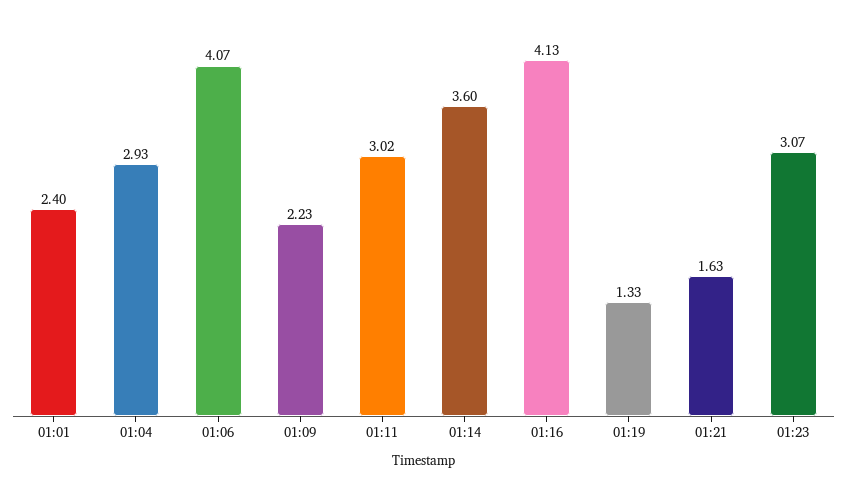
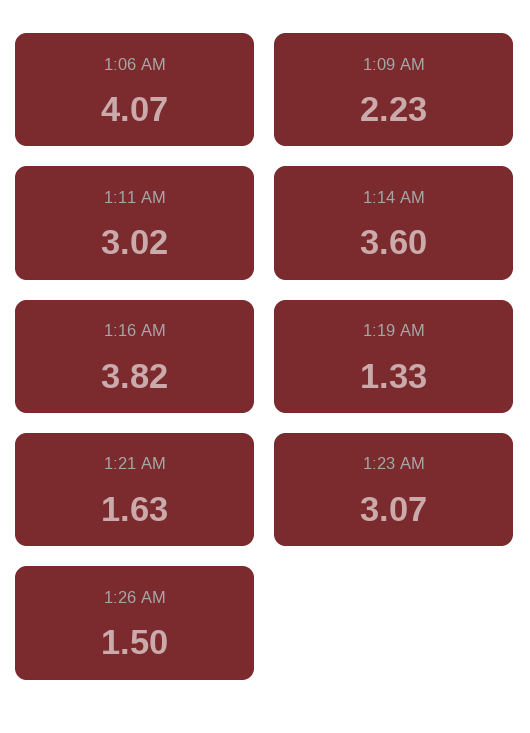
01:01: 2.4 -> none
01:04: 2.93 -> none
01:16: 4.13 -> 3.82
1:26 AM: none -> 1.5

